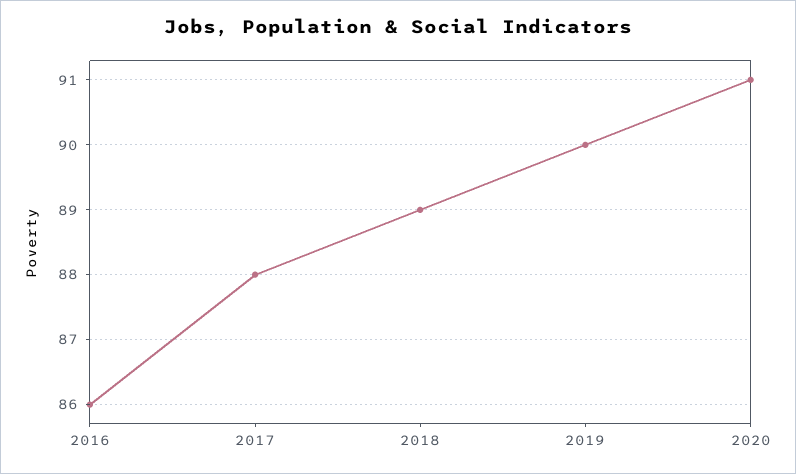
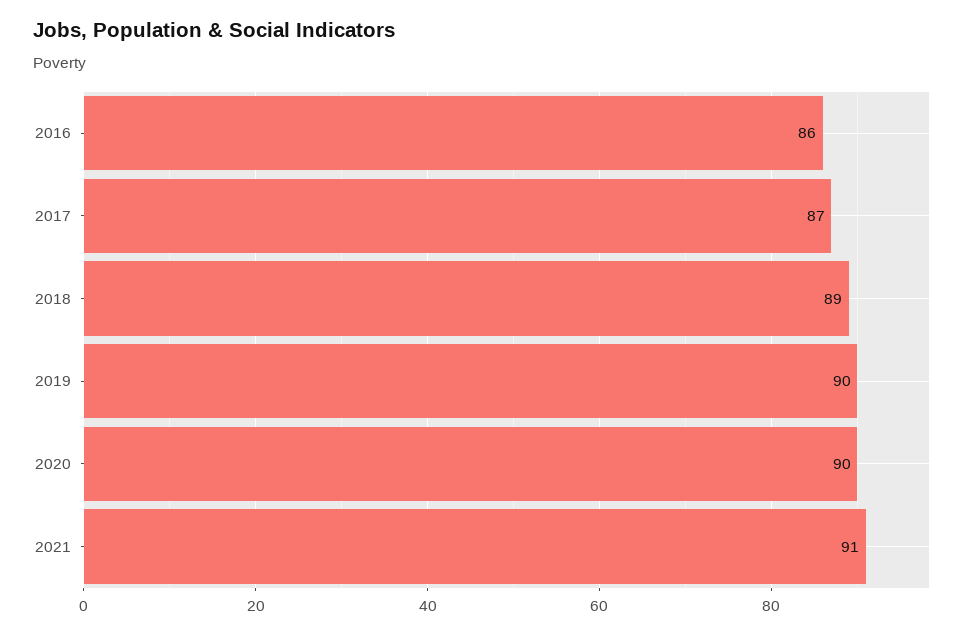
2017: 88 -> 87
2020: 91 -> 90
2021: none -> 91

